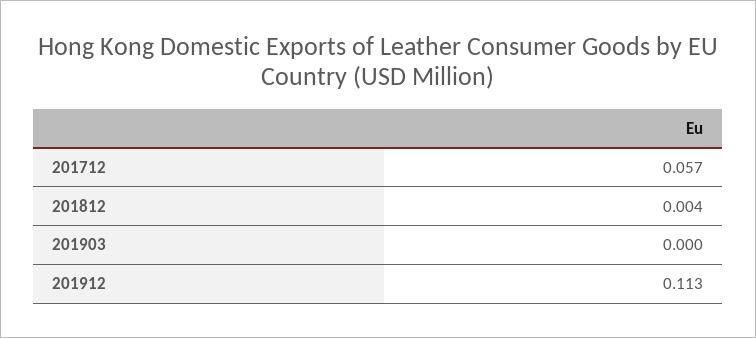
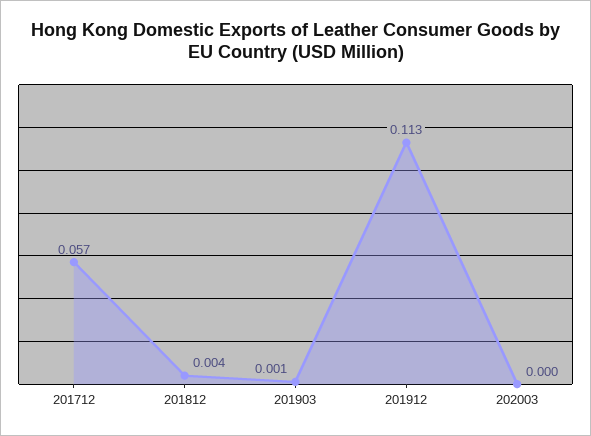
201903: 0 -> 0.001
202003: none -> 0

